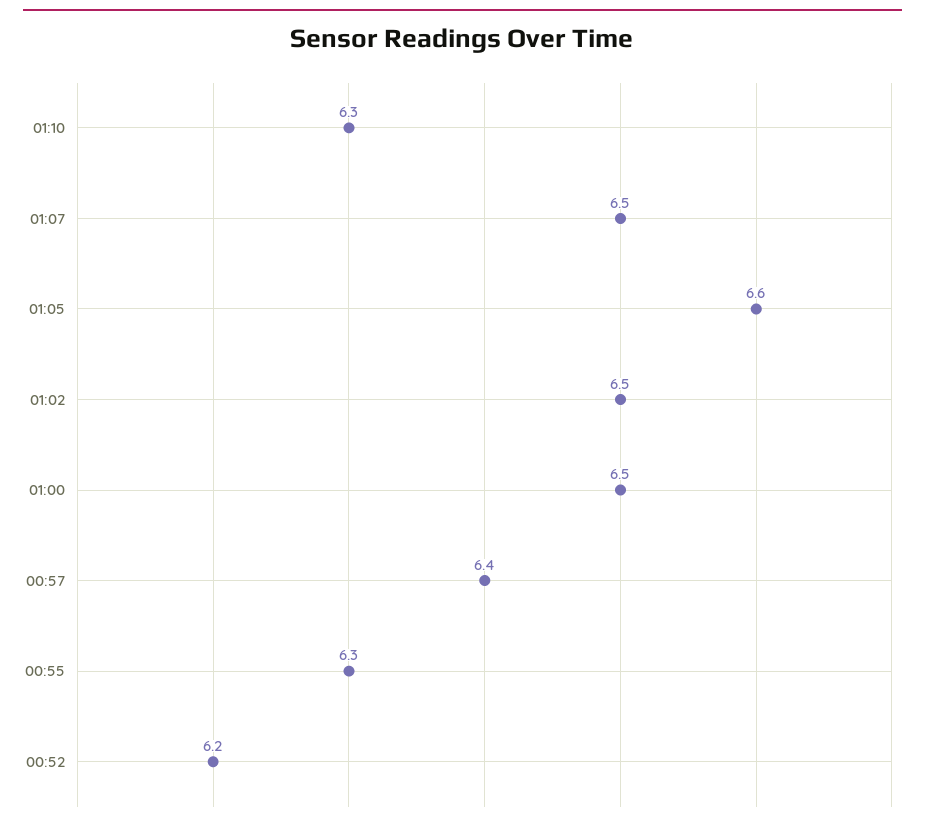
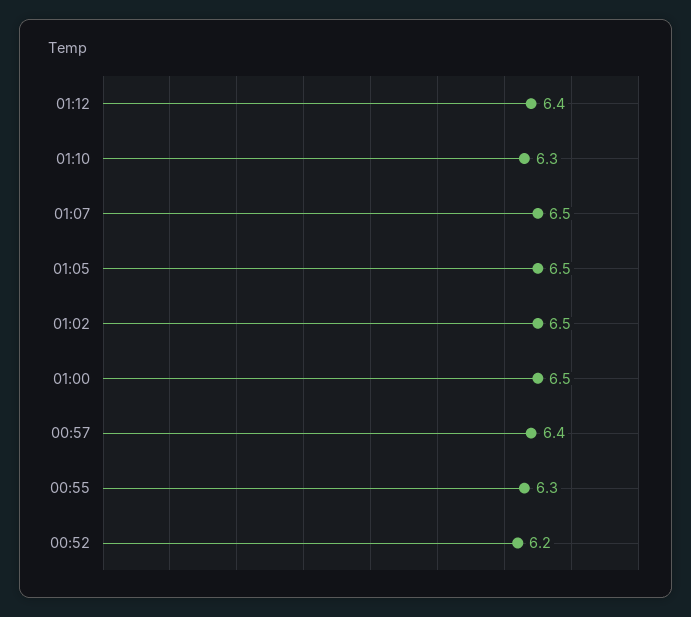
01:05: 6.6 -> 6.5
01:12: none -> 6.4

